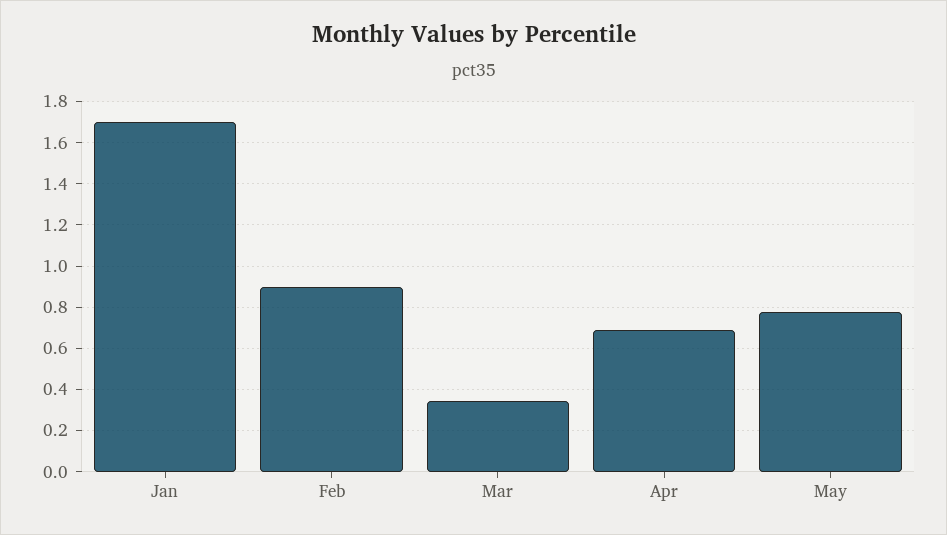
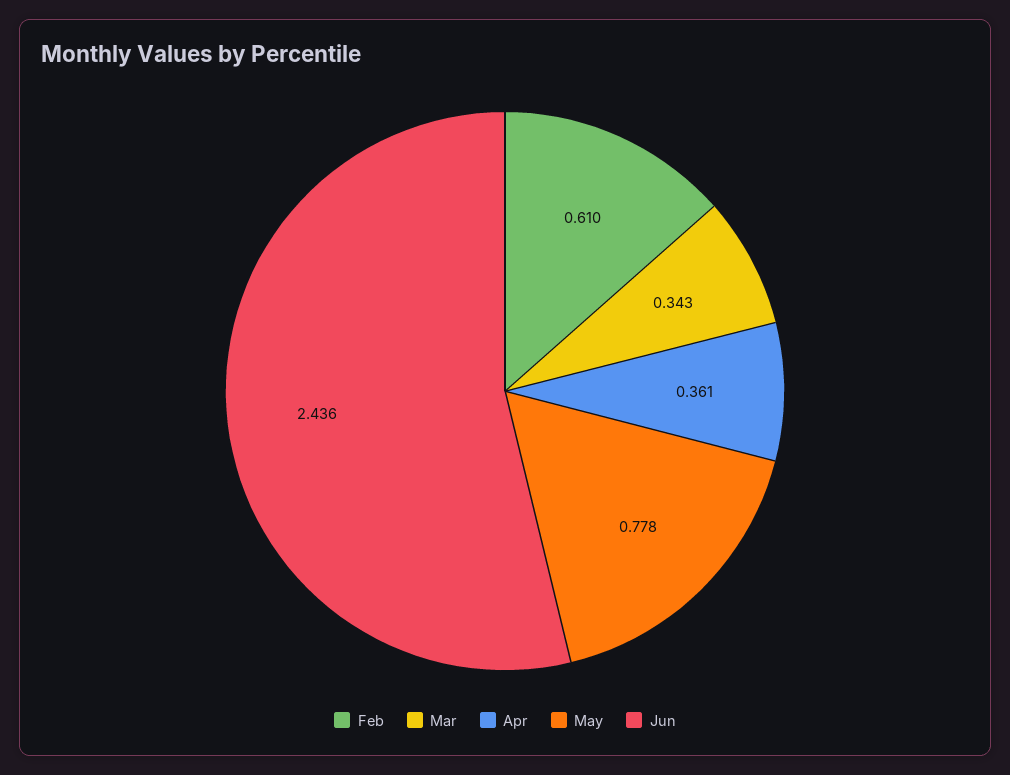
Jan: 1.7 -> none
Feb: 0.9 -> 0.61
Apr: 0.7 -> 0.361
Jun: none -> 2.436

